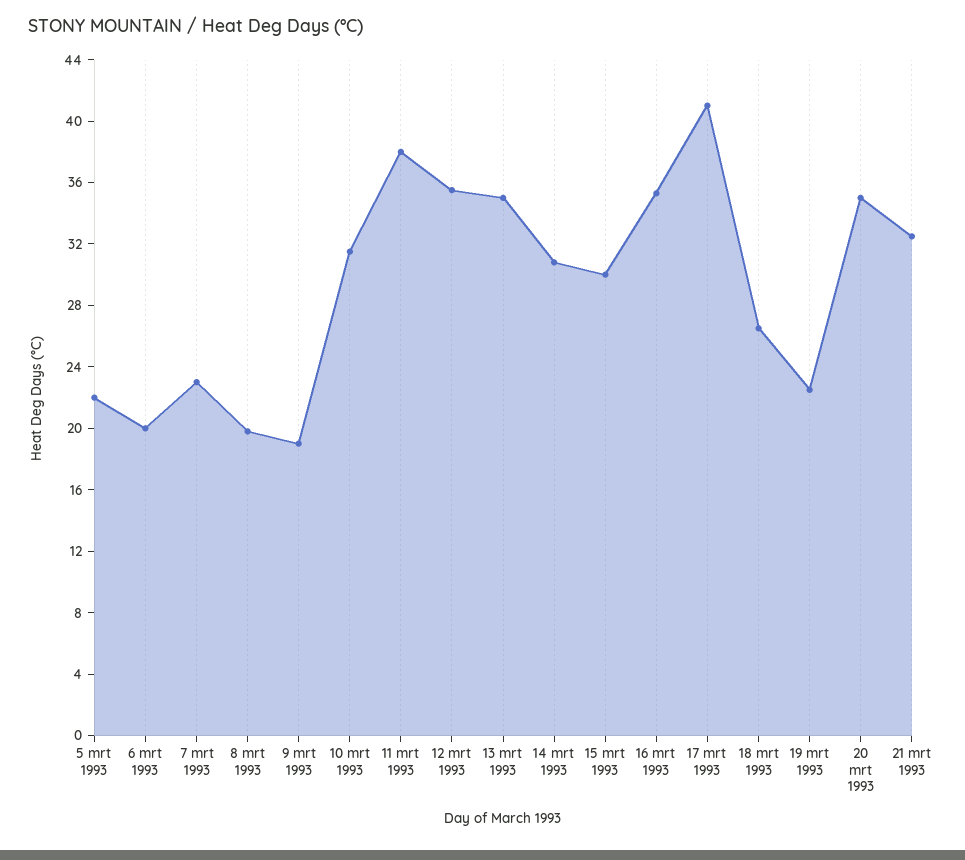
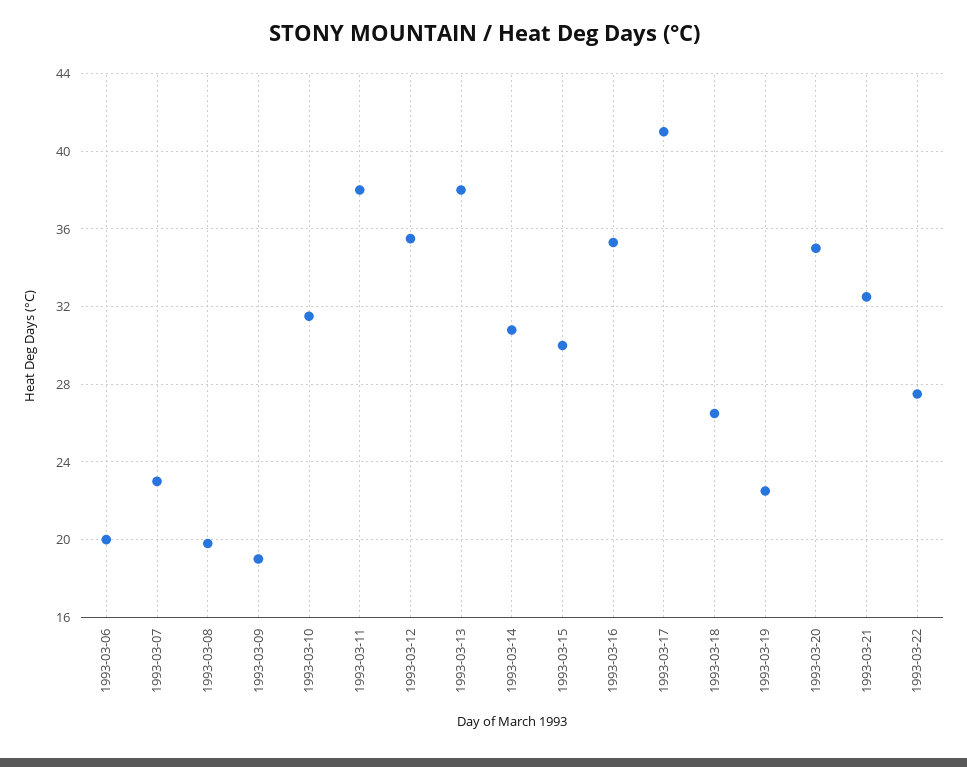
5 mrt 1993: 22 -> none
13 mrt 1993: 35 -> 38
1993-03-22: none -> 27.5

